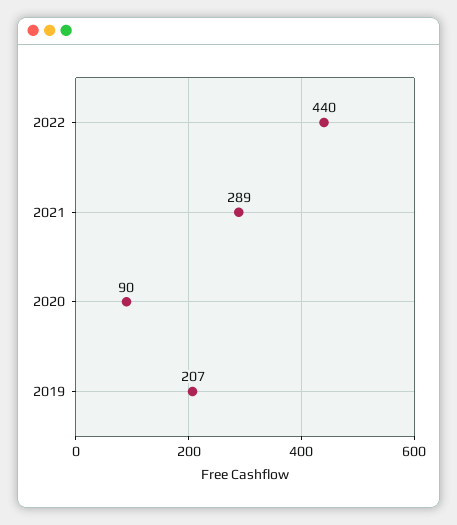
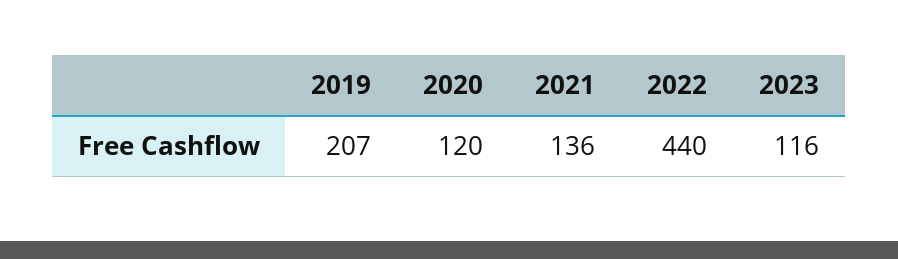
2021: 289 -> 136
2020: 90 -> 120
2023: none -> 116

